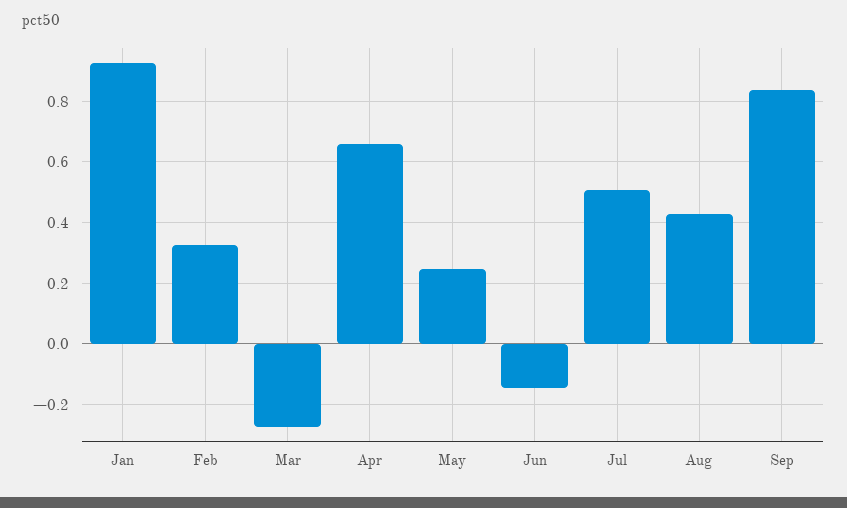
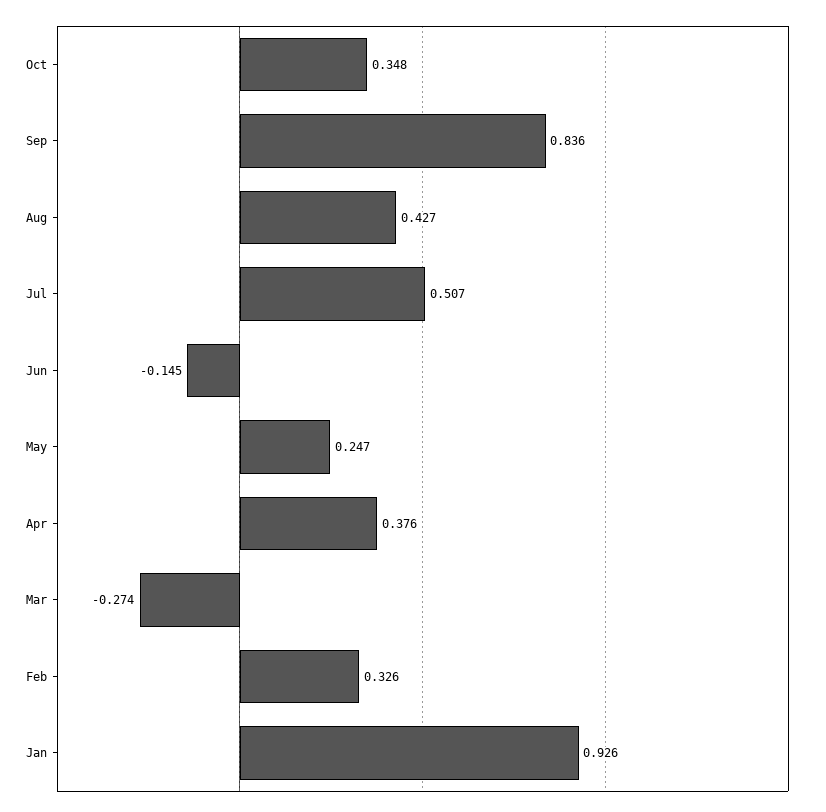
Apr: 0.66 -> 0.376
Oct: none -> 0.348

